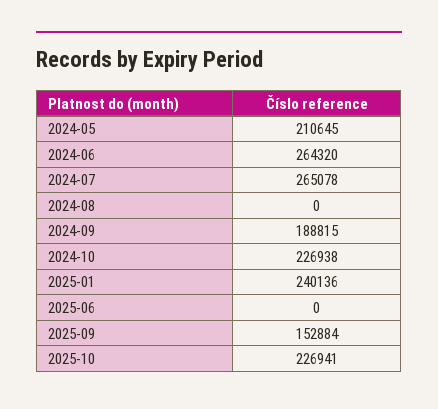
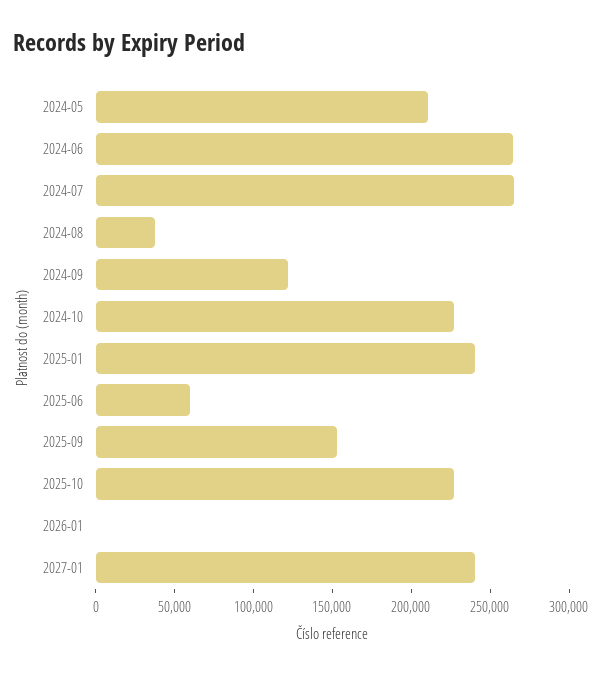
2024-08: 0 -> 40000
2024-09: 188815 -> 120000
2025-06: 0 -> 60000
2026-01: none -> 0
2027-01: none -> 240000

